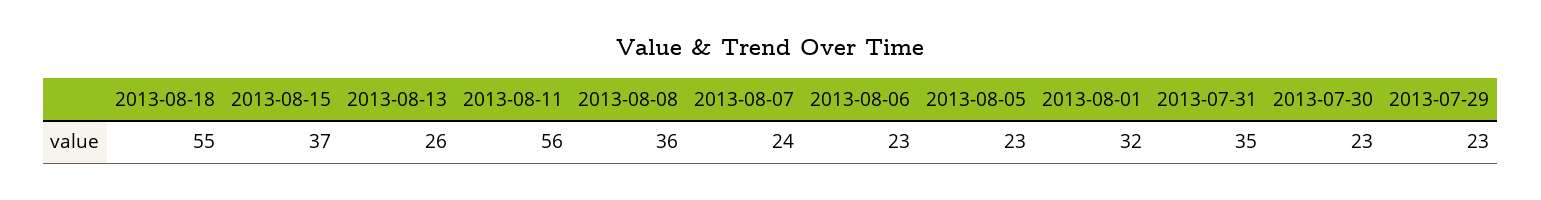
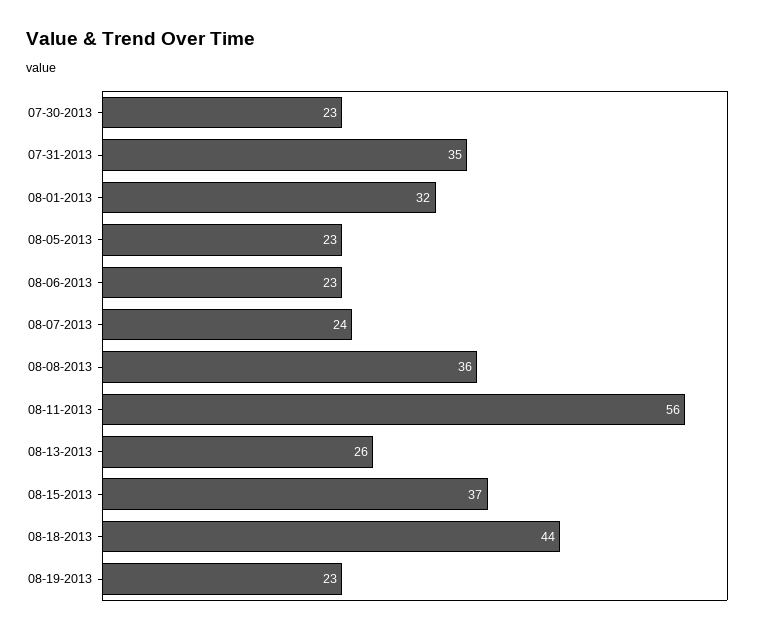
2013-08-18: 55 -> 44
2013-07-29: 23 -> none
08-19-2013: none -> 23

